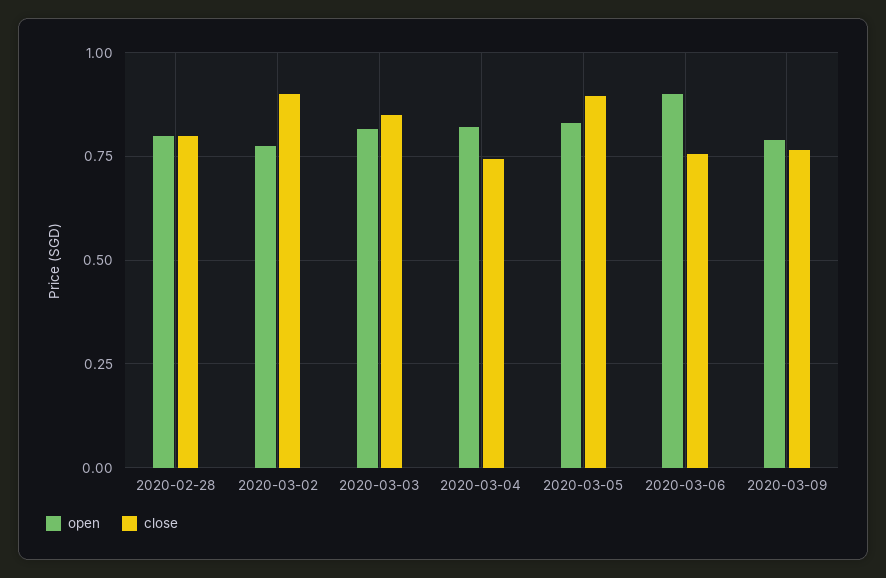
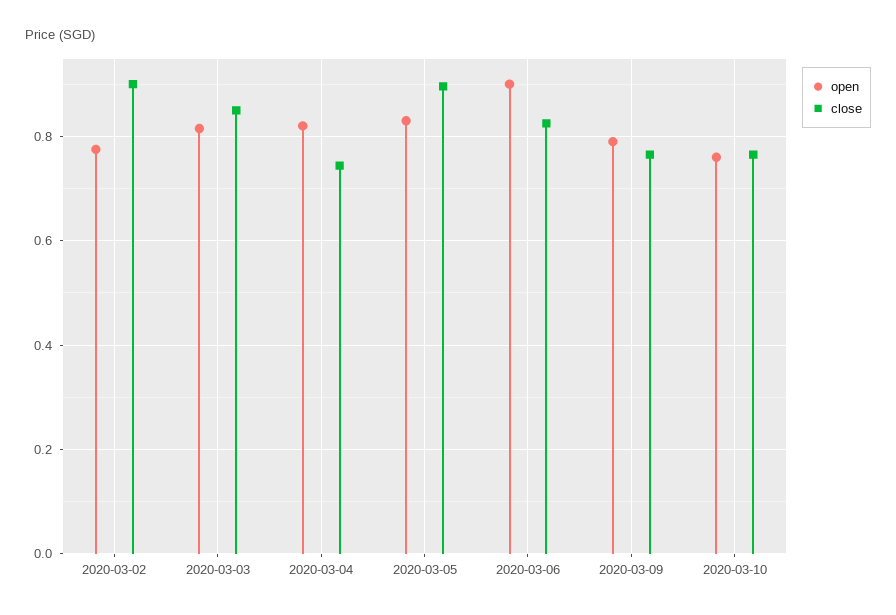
open, 2020-02-28: 0.8 -> none
close, 2020-02-28: 0.8 -> none
close, 2020-03-06: 0.75 -> 0.82
open, 2020-03-10: none -> 0.76
close, 2020-03-10: none -> 0.76

